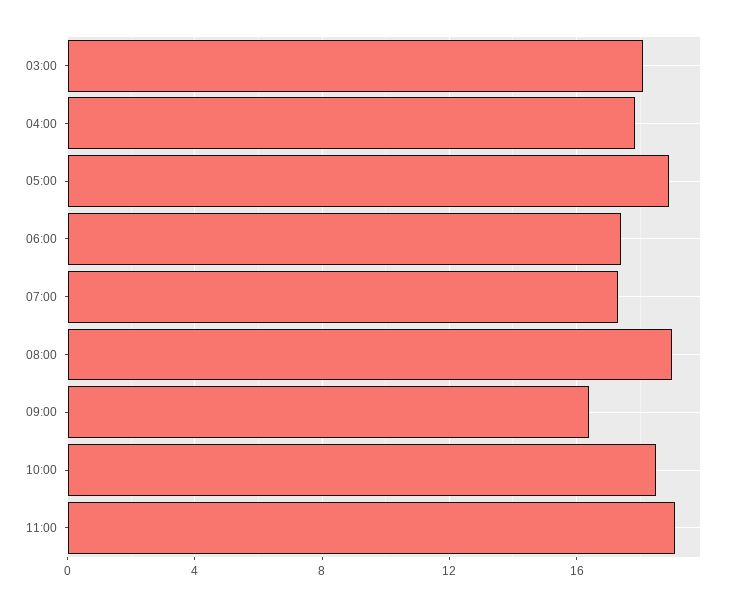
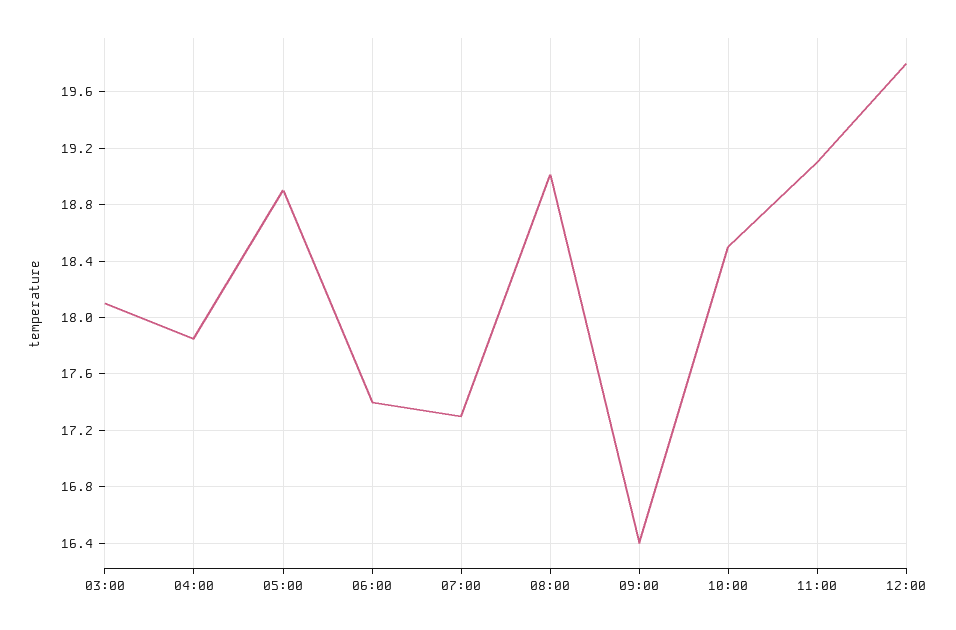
12:00: none -> 19.8

